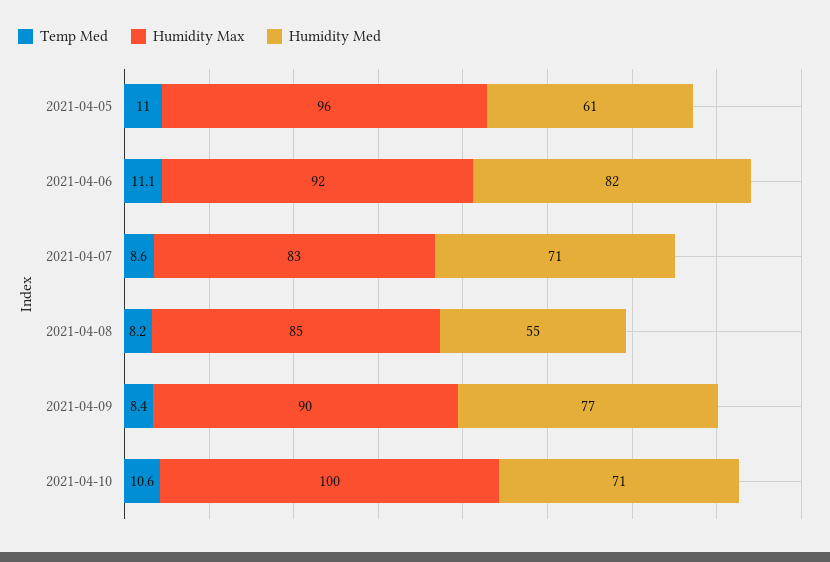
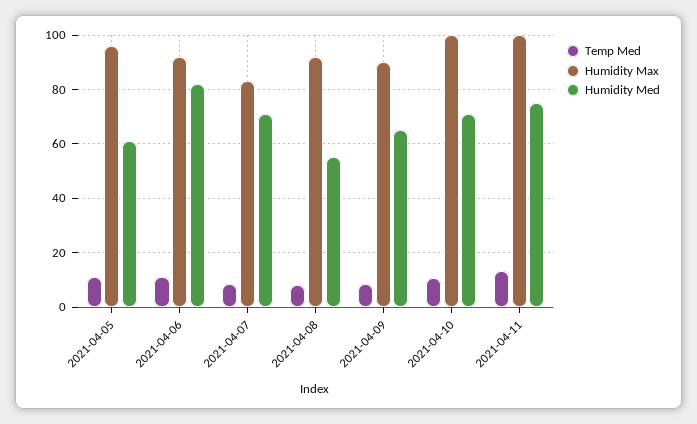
Humidity Max, 2021-04-08: 85 -> 92.5
Humidity Med, 2021-04-09: 77 -> 65
Temp Med, 2021-04-11: none -> 12.5
Humidity Max, 2021-04-11: none -> 100
Humidity Med, 2021-04-11: none -> 75

